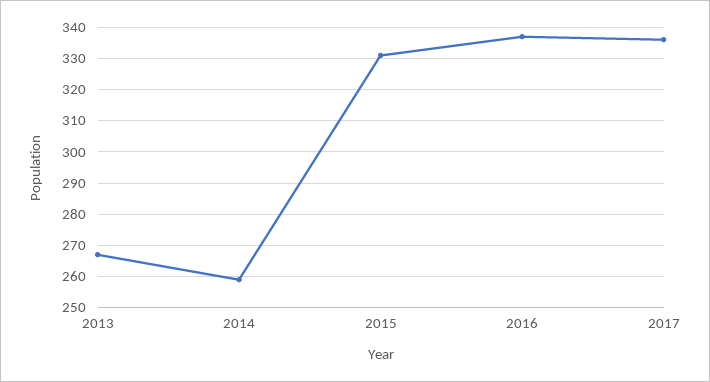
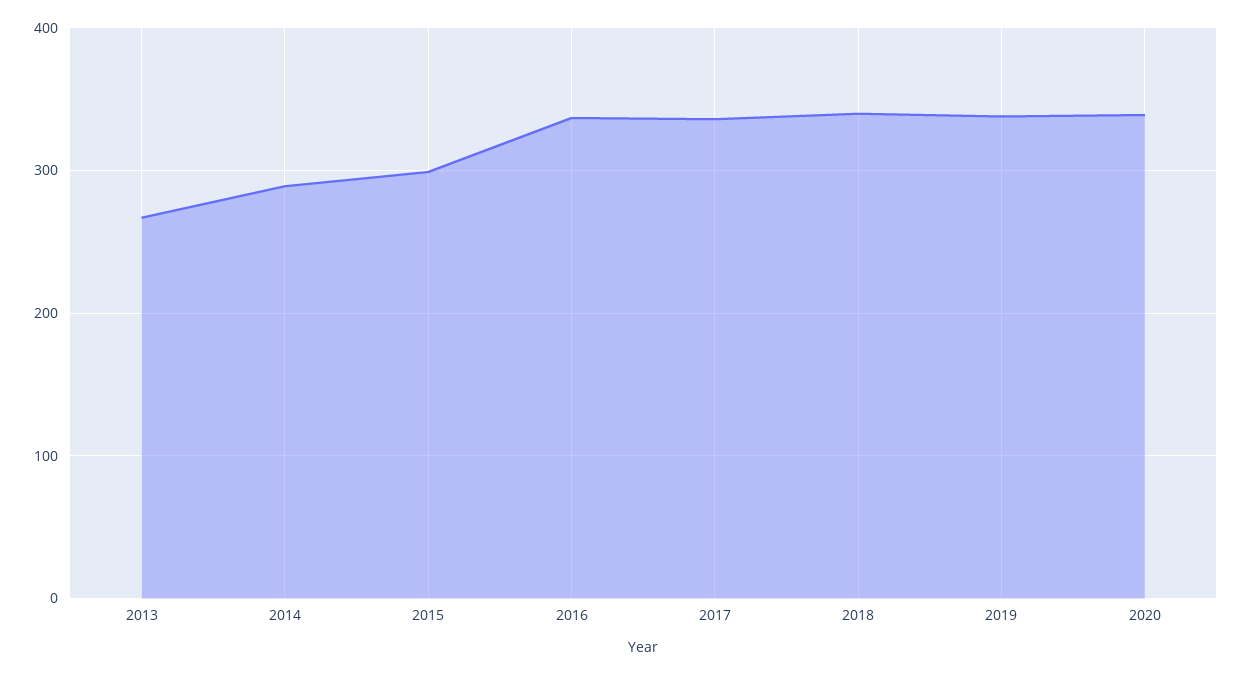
2014: 260 -> 290
2015: 330 -> 300
2018: none -> 340
2019: none -> 340
2020: none -> 340

